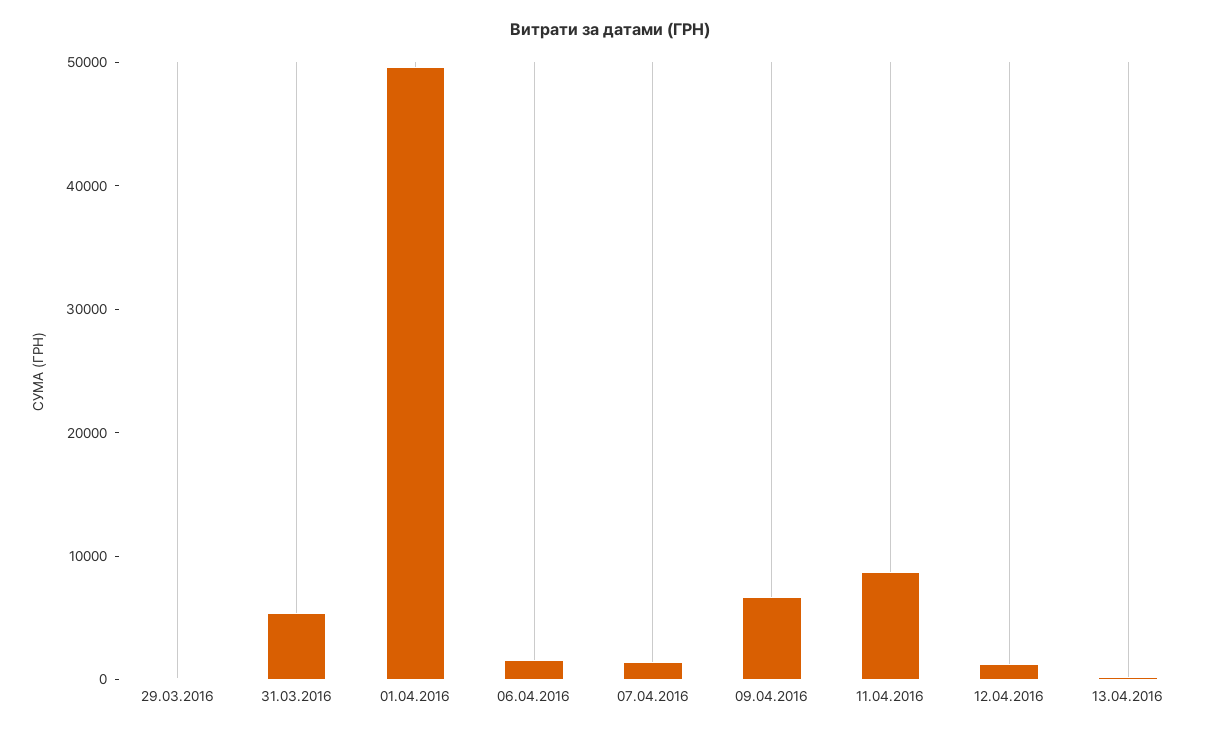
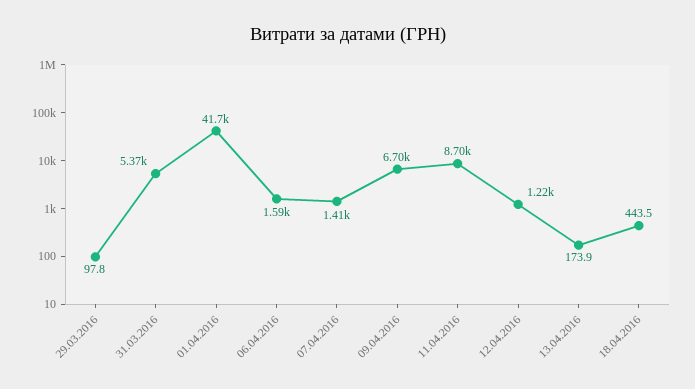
01.04.2016: 50000 -> 41700
18.04.2016: none -> 443.5

